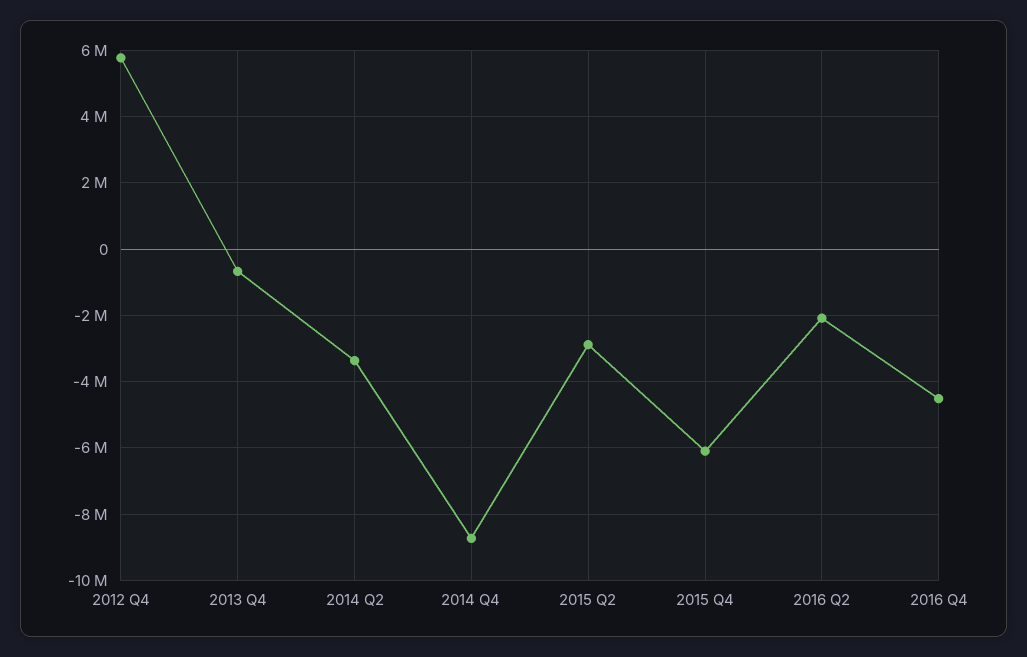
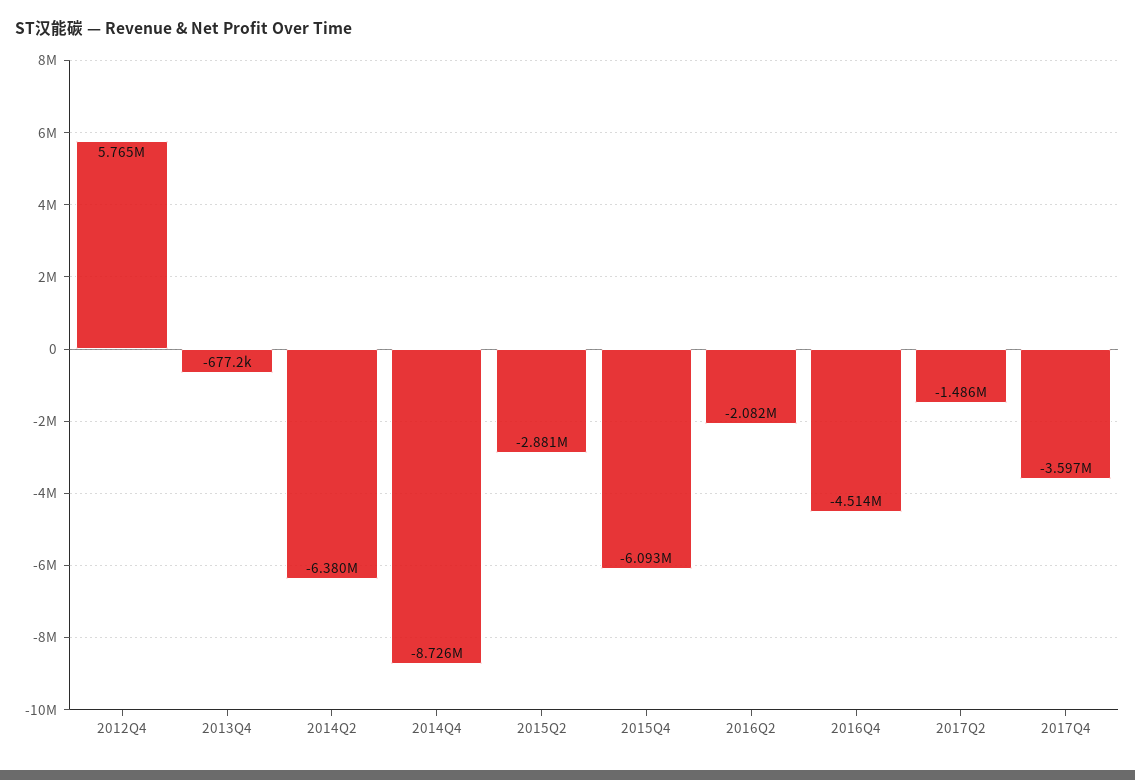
2014 Q2: -3400000 -> -6380000
2017Q2: none -> -1486000
2017Q4: none -> -3597000

